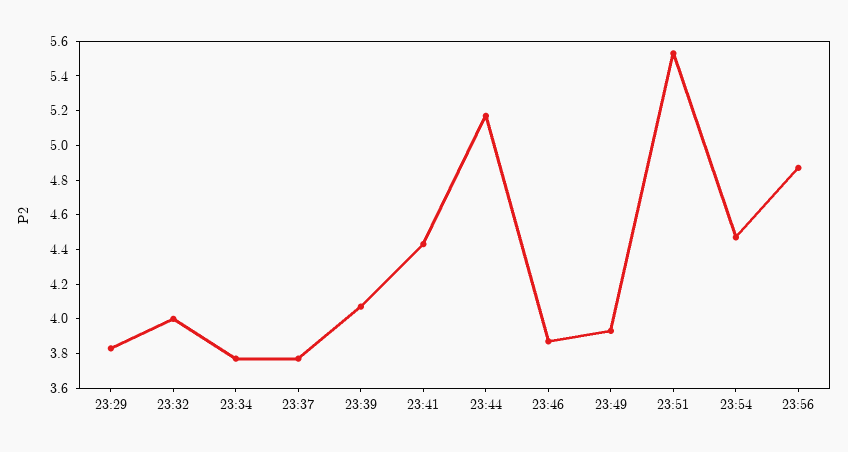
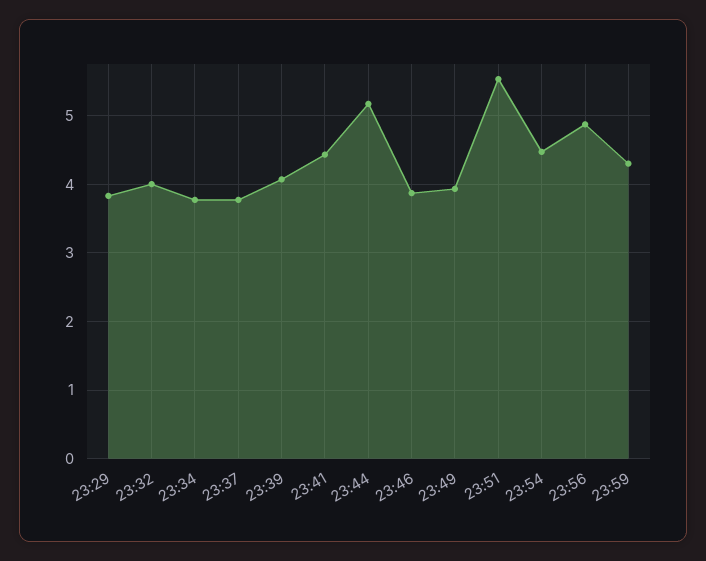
23:59: none -> 4.3

